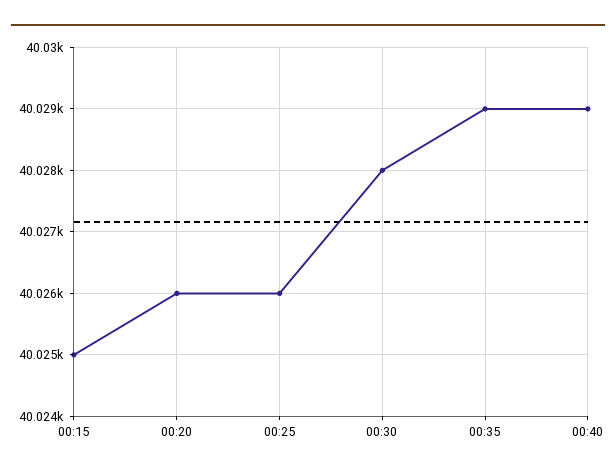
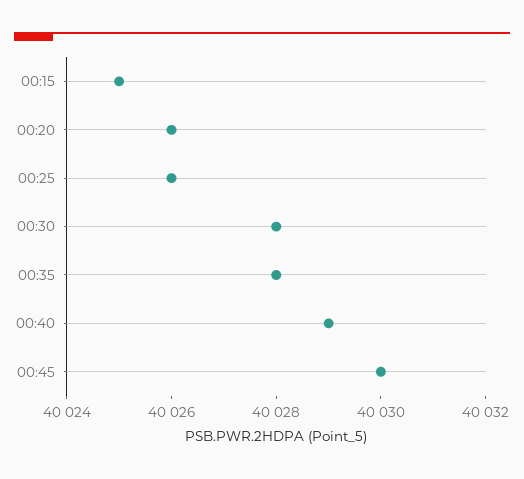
00:35: 40029 -> 40028
00:45: none -> 40030

